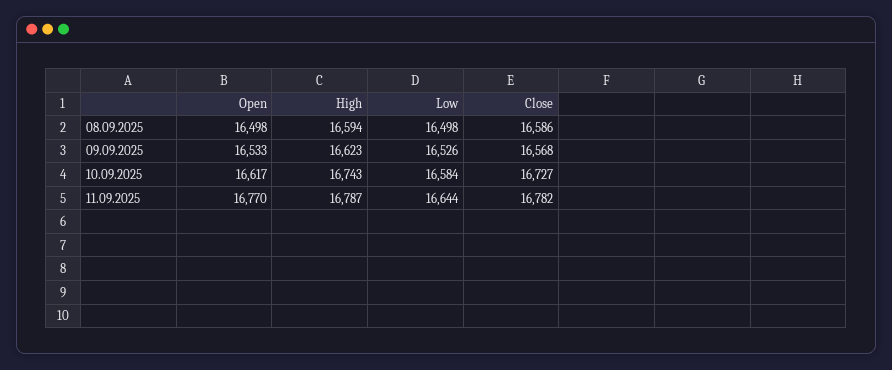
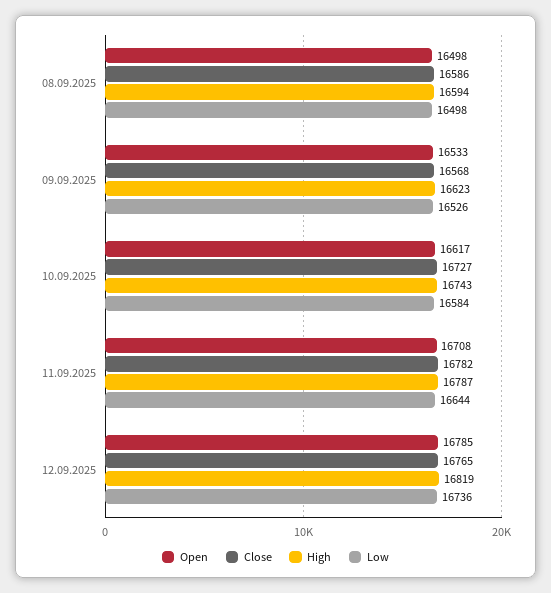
Open, 11.09.2025: 16770 -> 16708
Open, 12.09.2025: none -> 16785
Close, 12.09.2025: none -> 16765
High, 12.09.2025: none -> 16819
Low, 12.09.2025: none -> 16736

